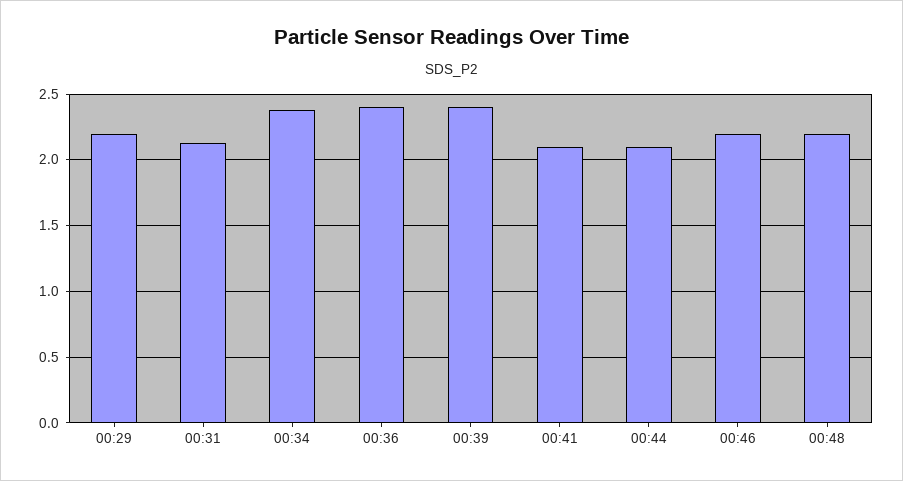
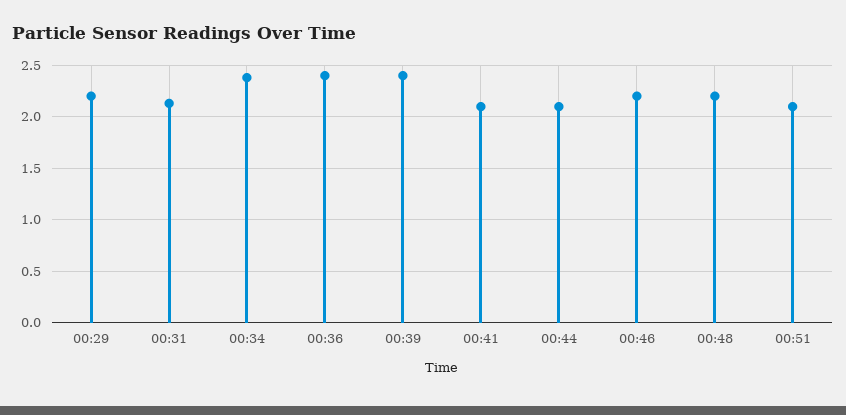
00:51: none -> 2.1

